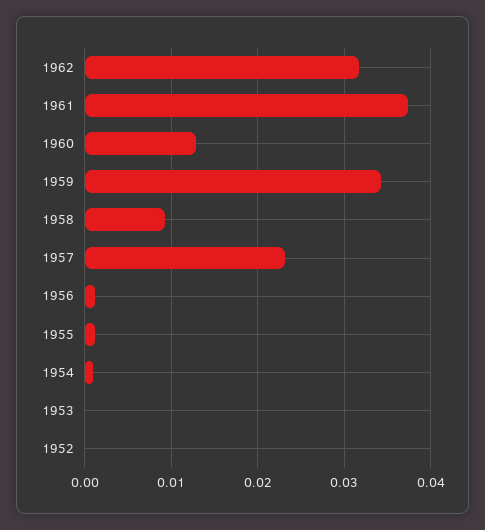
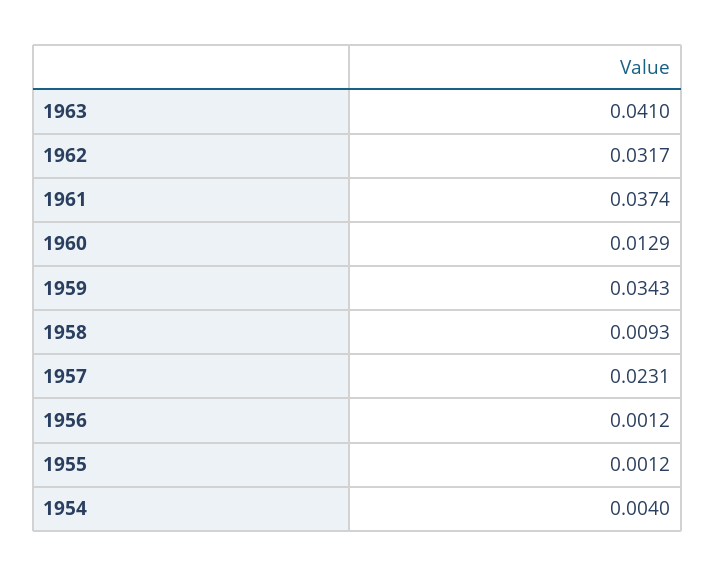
1954: 0.001 -> 0.004
1953: 0 -> none
1952: 0 -> none
1963: none -> 0.041

